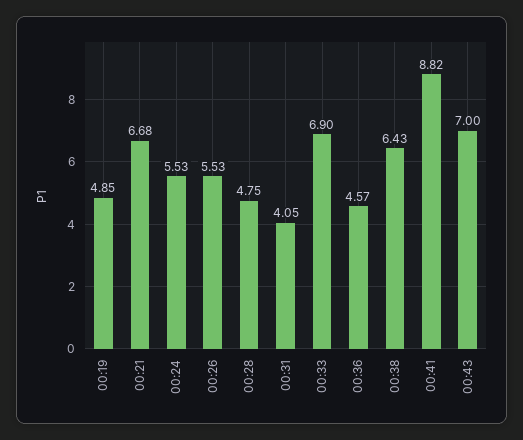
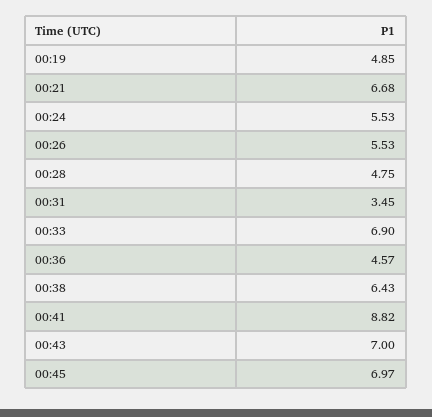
00:31: 4.05 -> 3.45
00:45: none -> 6.97

